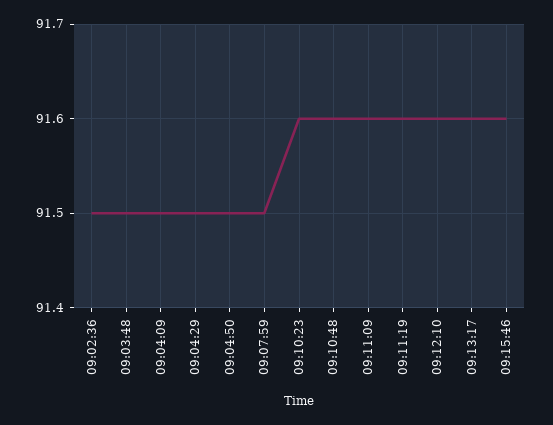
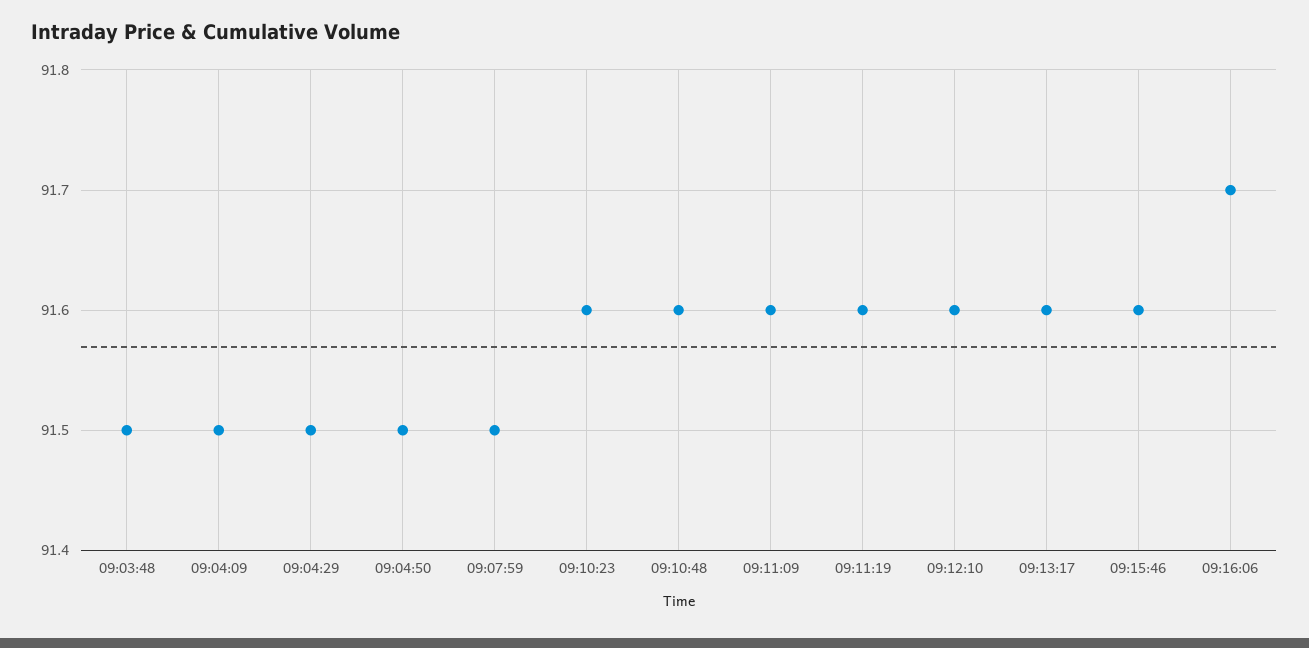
09:02:36: 91.5 -> none
09:16:06: none -> 91.7

